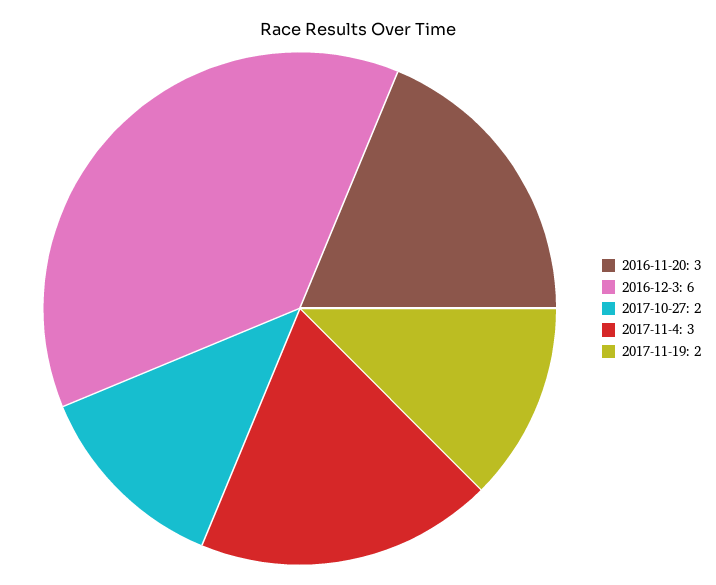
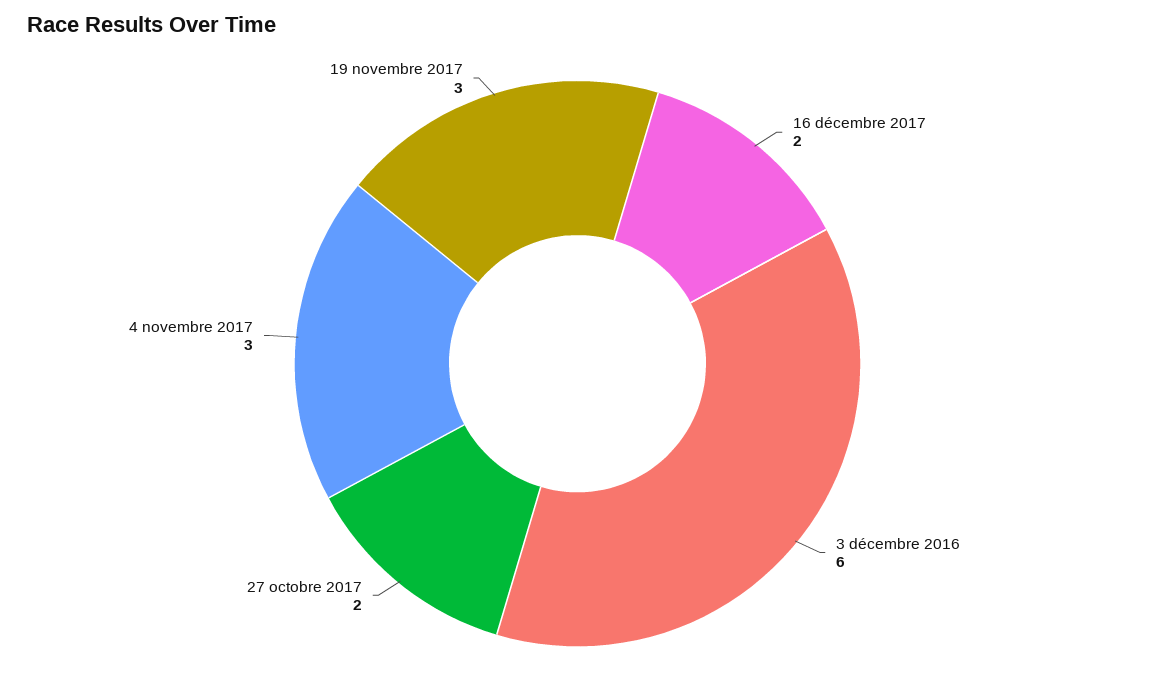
2016-11-20: 3 -> none
2017-11-19: 2 -> 3
16 décembre 2017: none -> 2

